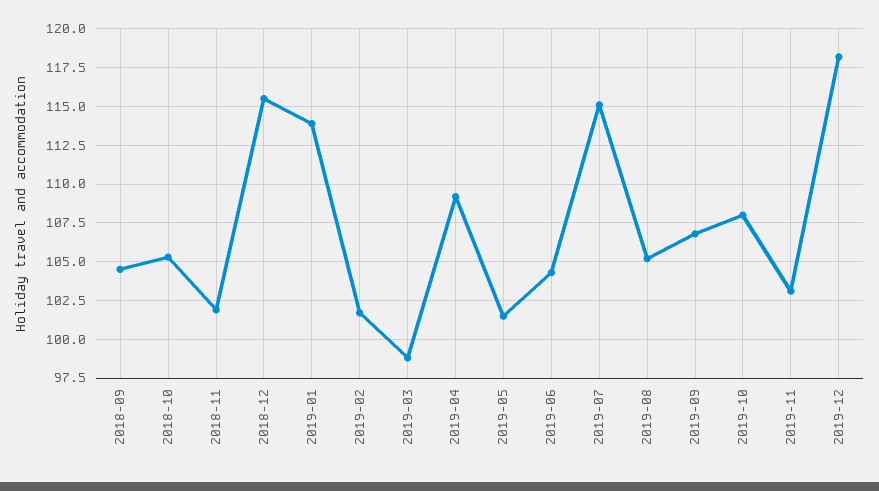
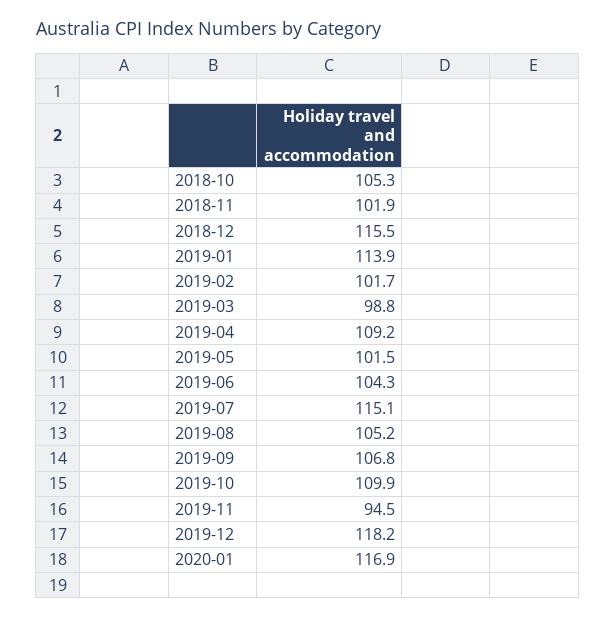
2018-09: 104.5 -> none
2019-10: 108 -> 109.9
2019-11: 103 -> 94.5
2020-01: none -> 116.9

